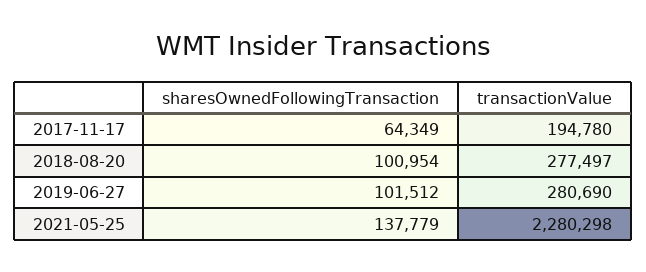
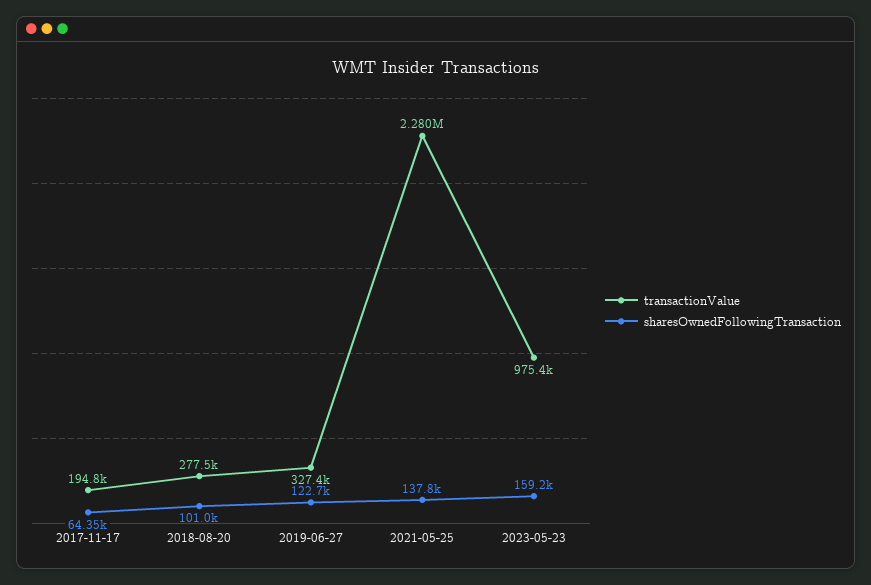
sharesOwnedFollowingTransaction, 2019-06-27: 101512 -> 122700
transactionValue, 2019-06-27: 280690 -> 327400
transactionValue, 2023-05-23: none -> 975400
sharesOwnedFollowingTransaction, 2023-05-23: none -> 159200

